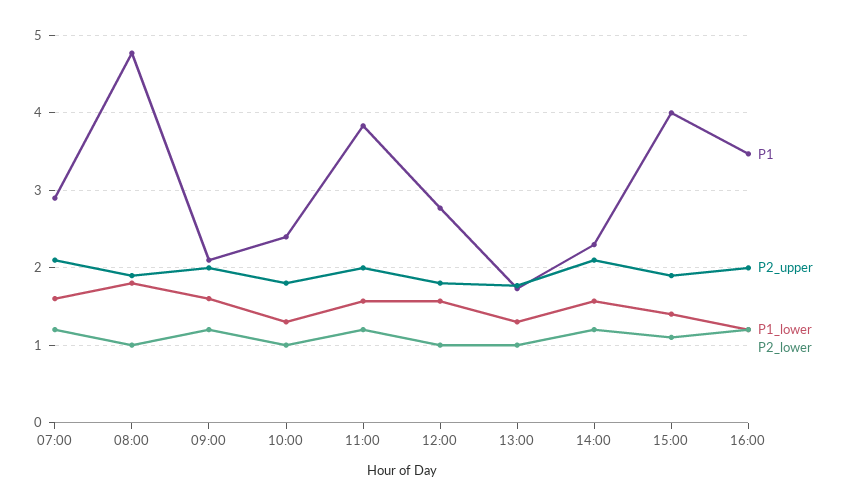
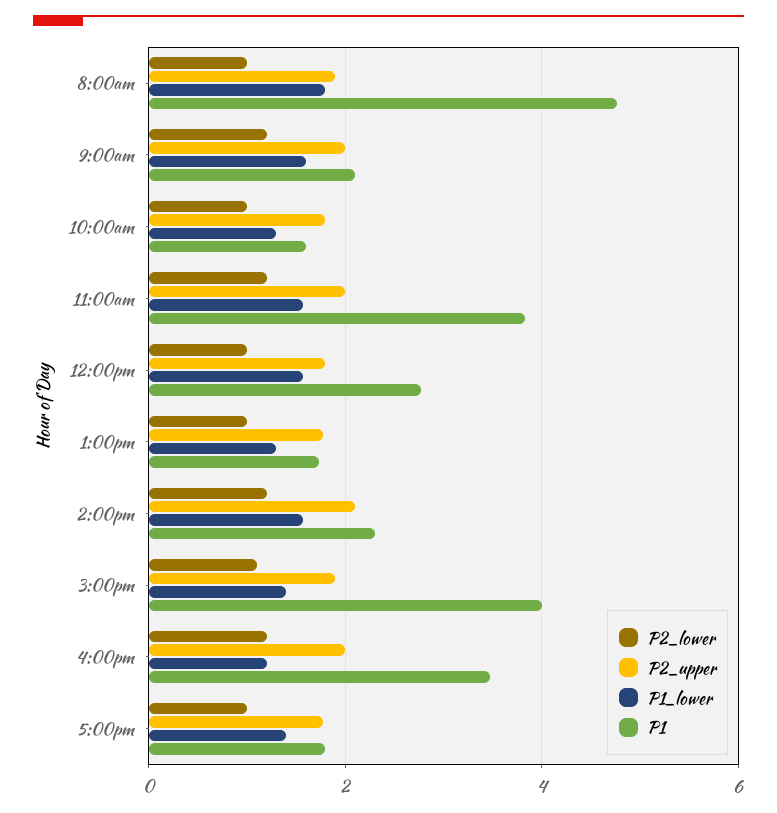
P1, 07:00: 2.9 -> none
P2_upper, 07:00: 2.1 -> none
P1_lower, 07:00: 1.6 -> none
P2_lower, 07:00: 1.2 -> none
P1, 10:00: 2.4 -> 1.6
P2_lower, 5:00pm: none -> 1
P2_upper, 5:00pm: none -> 1.8
P1_lower, 5:00pm: none -> 1.4
P1, 5:00pm: none -> 1.8

